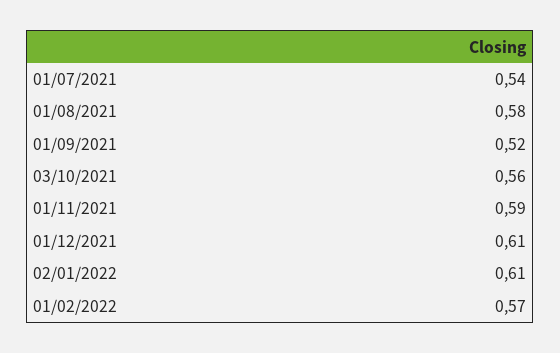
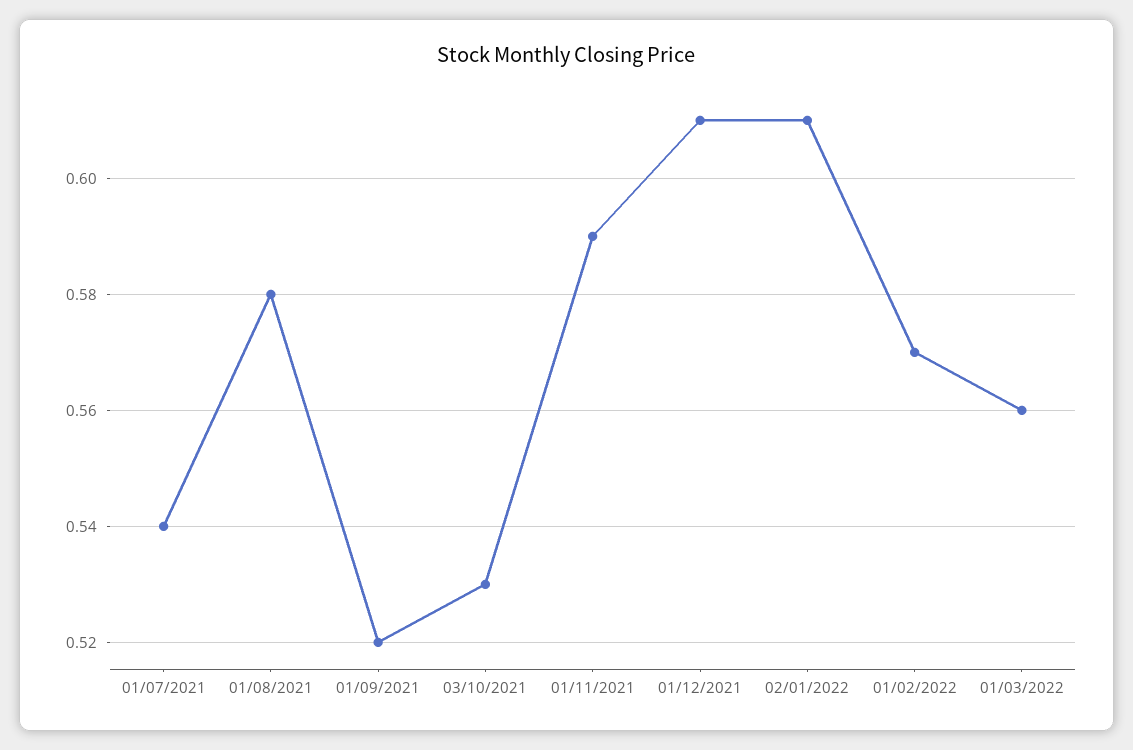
03/10/2021: 0.56 -> 0.53
01/03/2022: none -> 0.56

